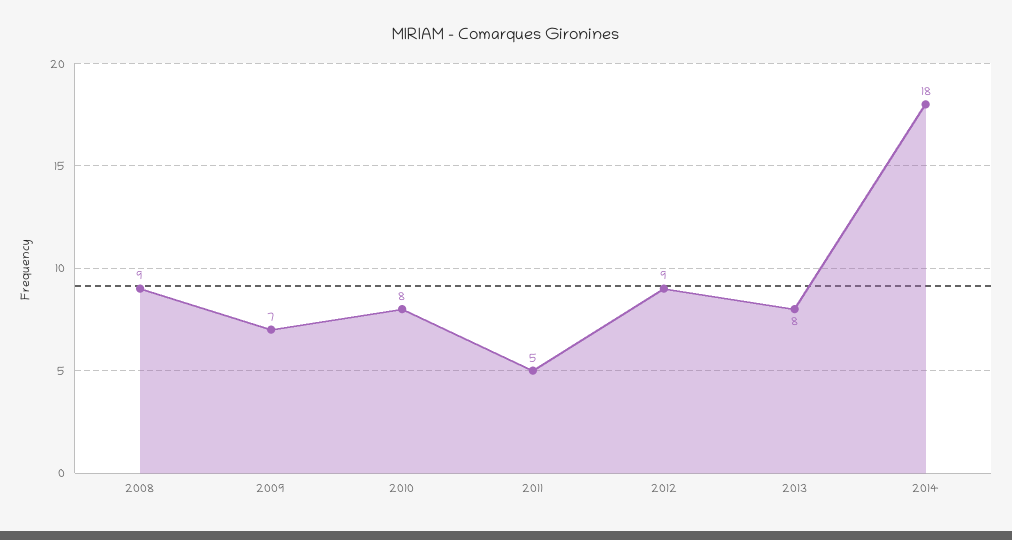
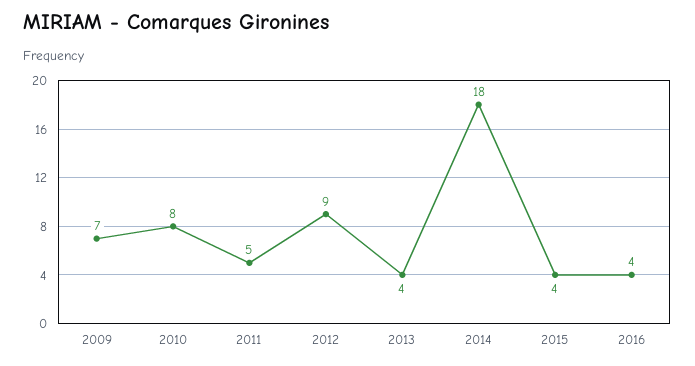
2008: 9 -> none
2013: 8 -> 4
2015: none -> 4
2016: none -> 4

